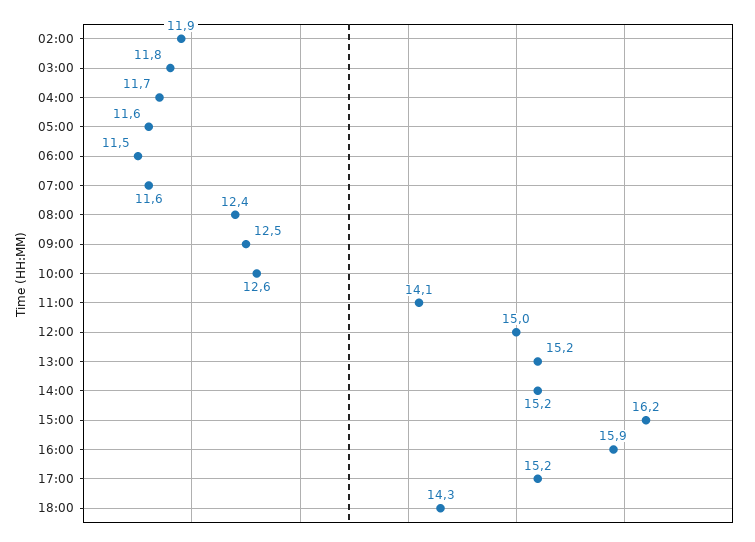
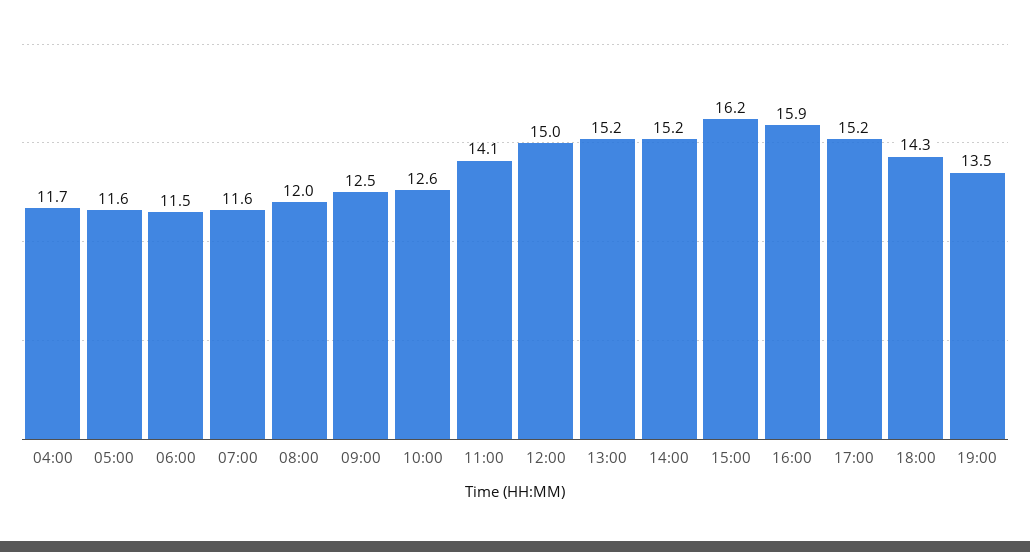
02:00: 11.9 -> none
03:00: 11.8 -> none
08:00: 12.4 -> 12
19:00: none -> 13.5

